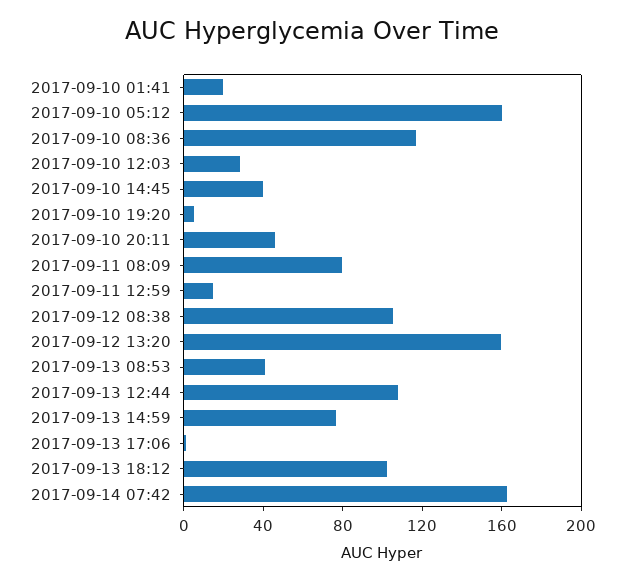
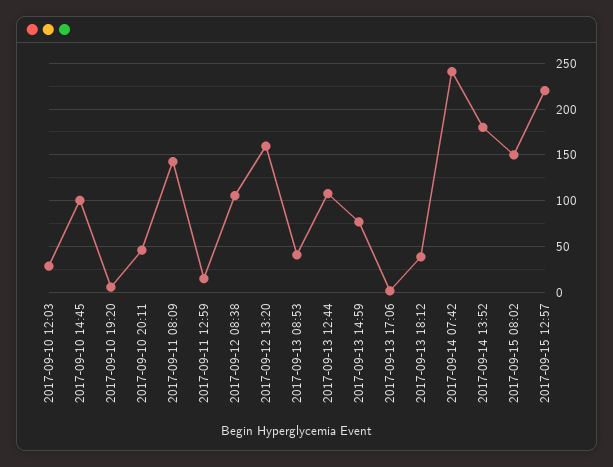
2017-09-10 01:41: 20 -> none
2017-09-10 05:12: 160 -> none
2017-09-10 08:36: 120 -> none
2017-09-10 14:45: 40 -> 100
2017-09-11 08:09: 80 -> 140
2017-09-13 18:12: 100 -> 40
2017-09-14 07:42: 160 -> 240
2017-09-14 13:52: none -> 180
2017-09-15 08:02: none -> 150
2017-09-15 12:57: none -> 220

